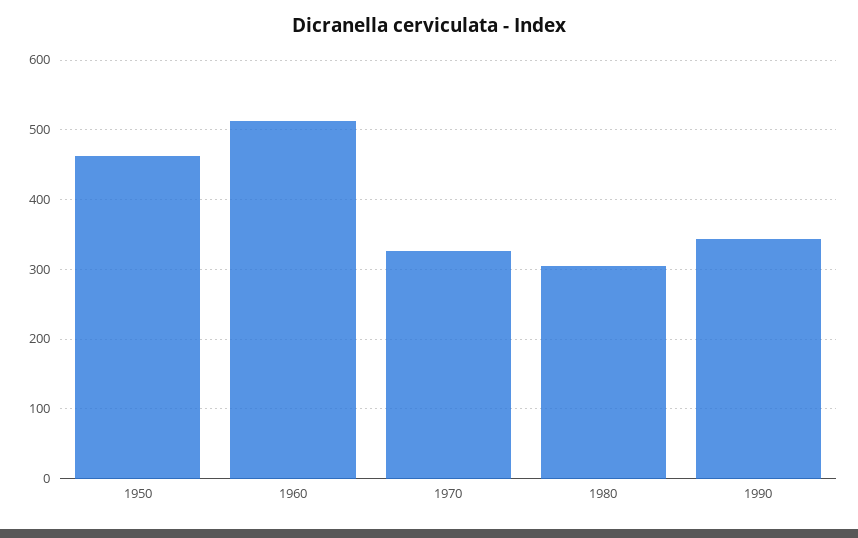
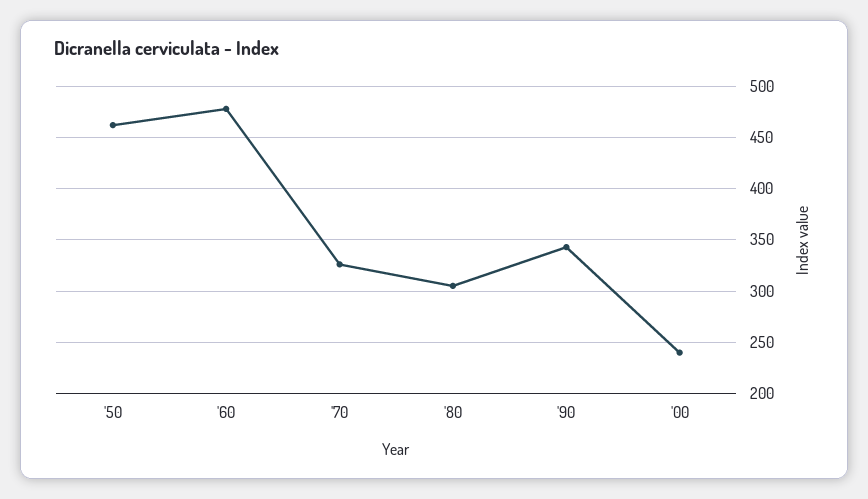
1960: 510 -> 480
'00: none -> 240

